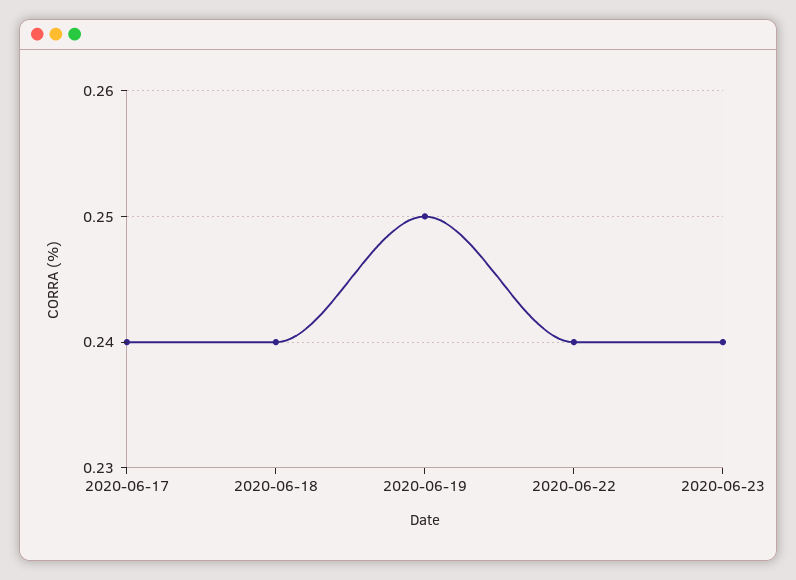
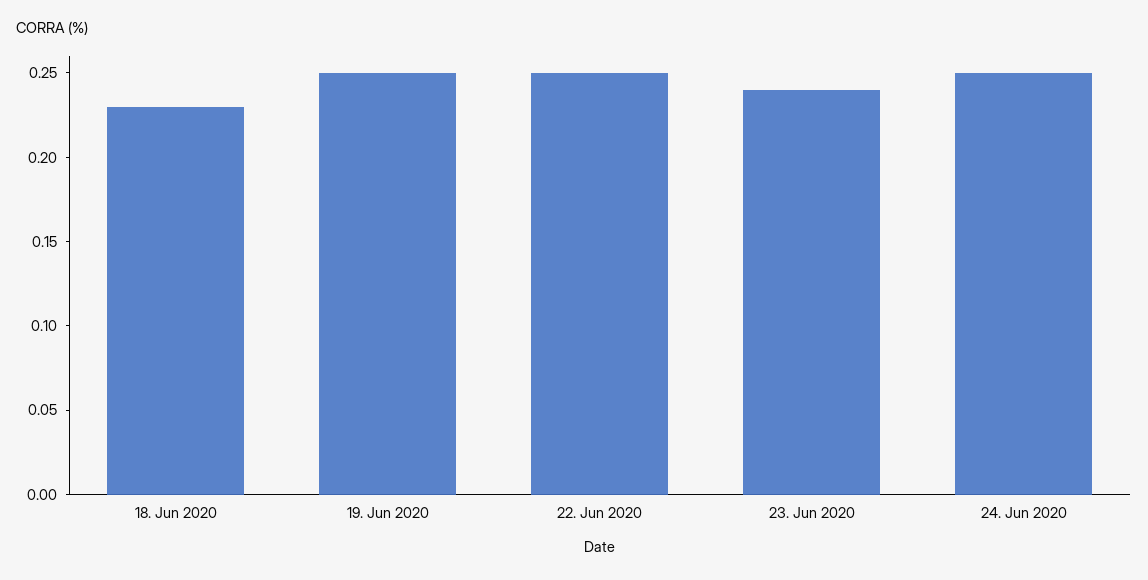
2020-06-17: 0.24 -> none
2020-06-18: 0.24 -> 0.23
2020-06-22: 0.24 -> 0.25
24. Jun 2020: none -> 0.25

